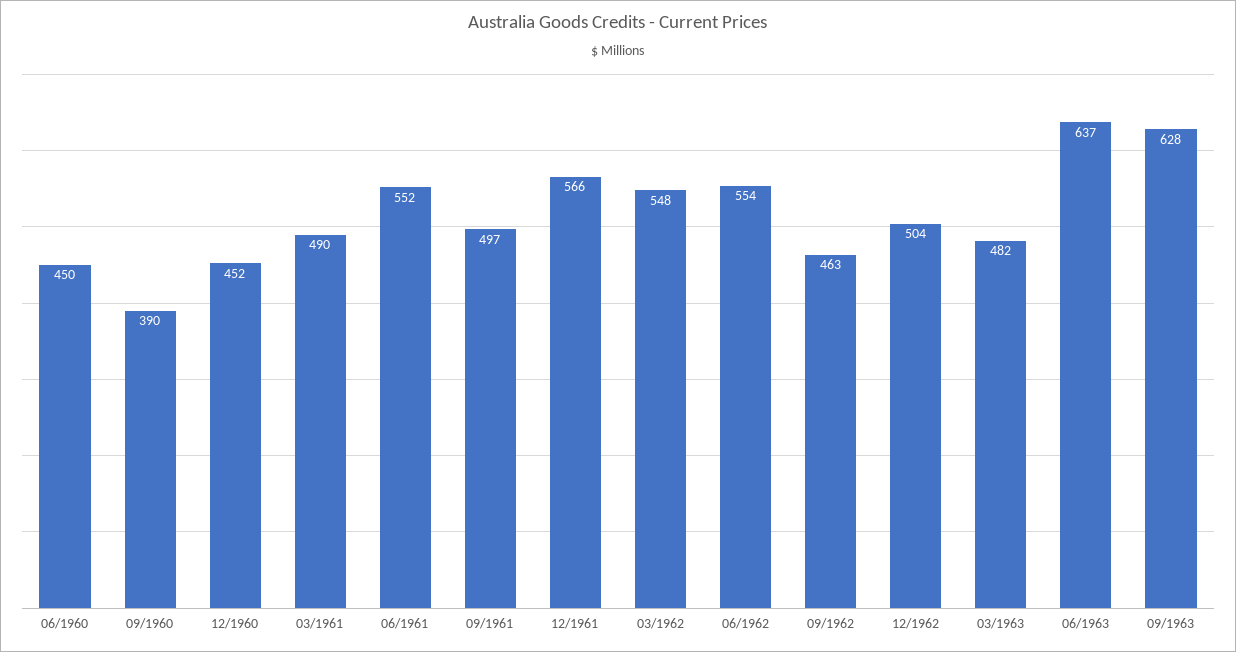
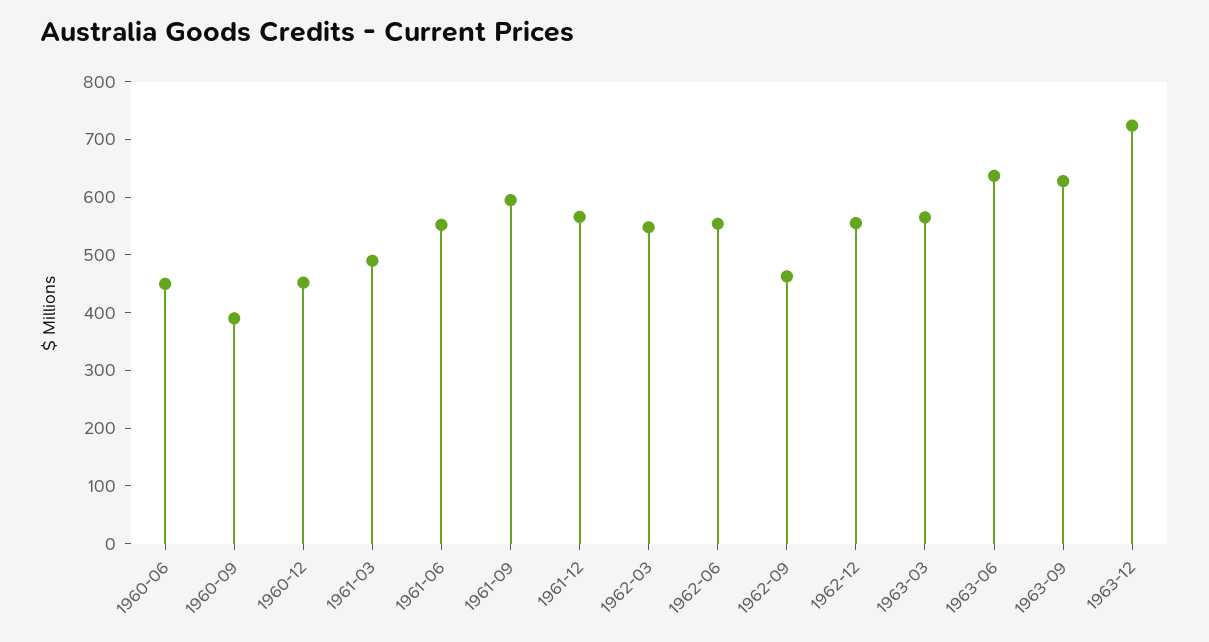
09/1961: 497 -> 600
12/1962: 504 -> 560
03/1963: 482 -> 560
1963-12: none -> 720

